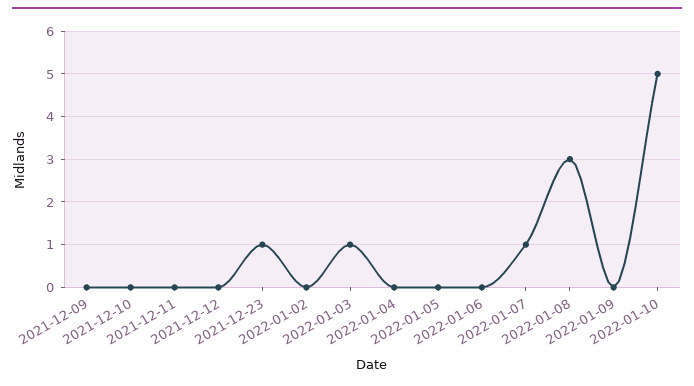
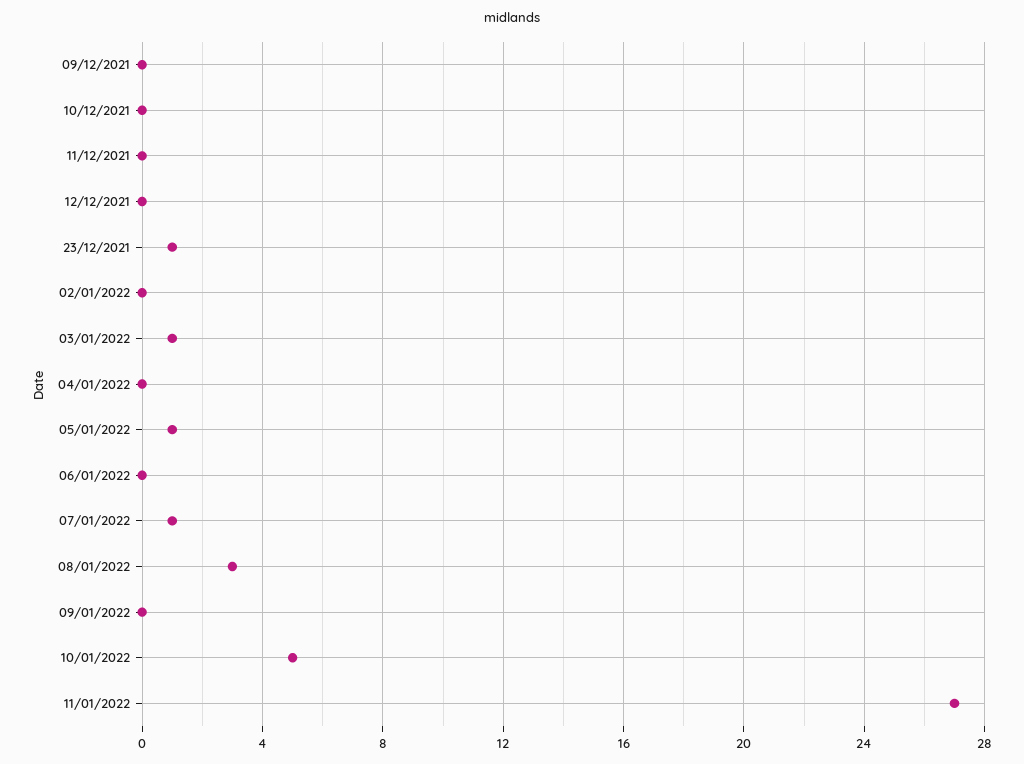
2022-01-05: 0 -> 1
11/01/2022: none -> 27

